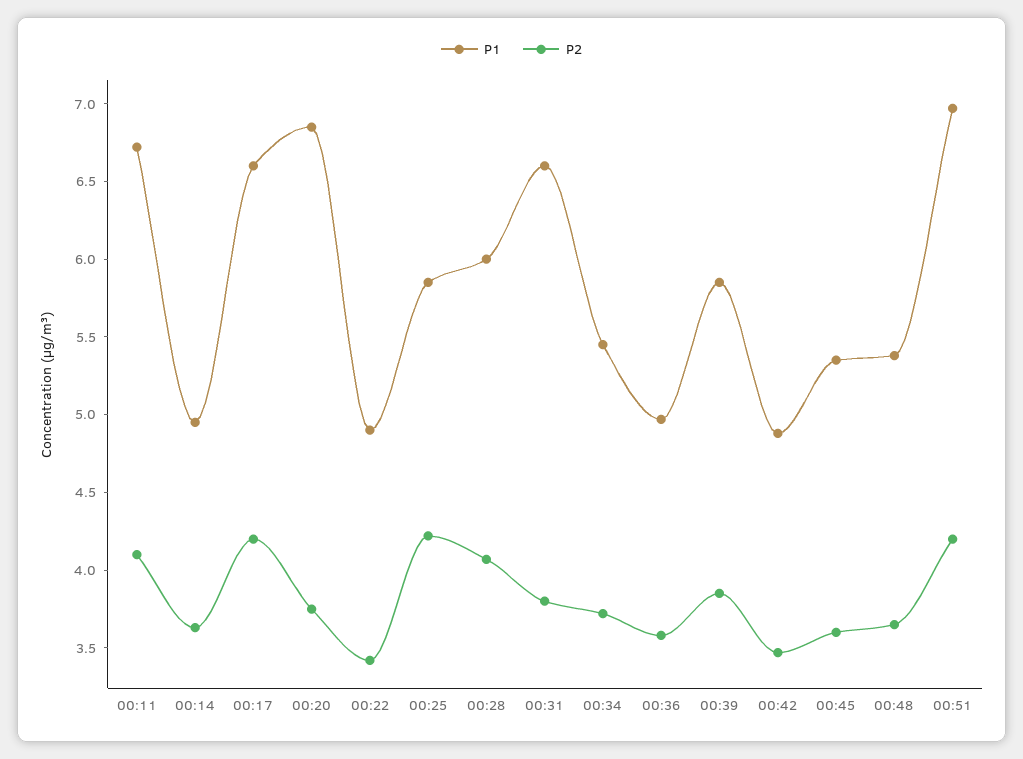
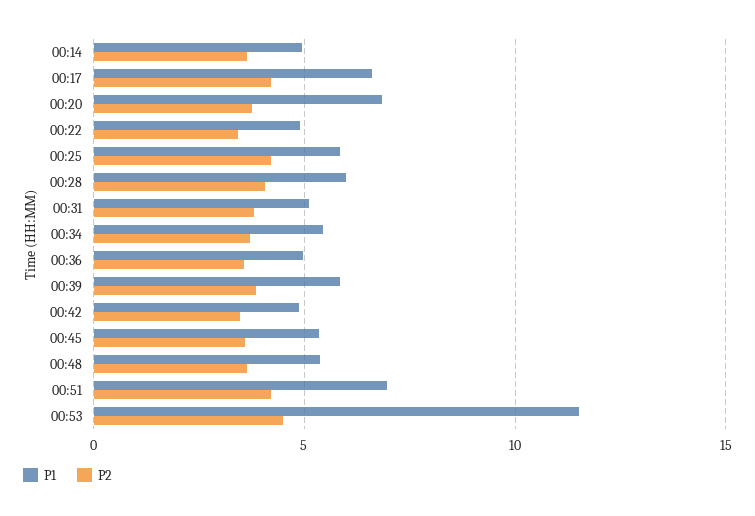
P1, 00:11: 6.7 -> none
P2, 00:11: 4.1 -> none
P1, 00:31: 6.6 -> 5
P1, 00:53: none -> 11.5
P2, 00:53: none -> 4.5

